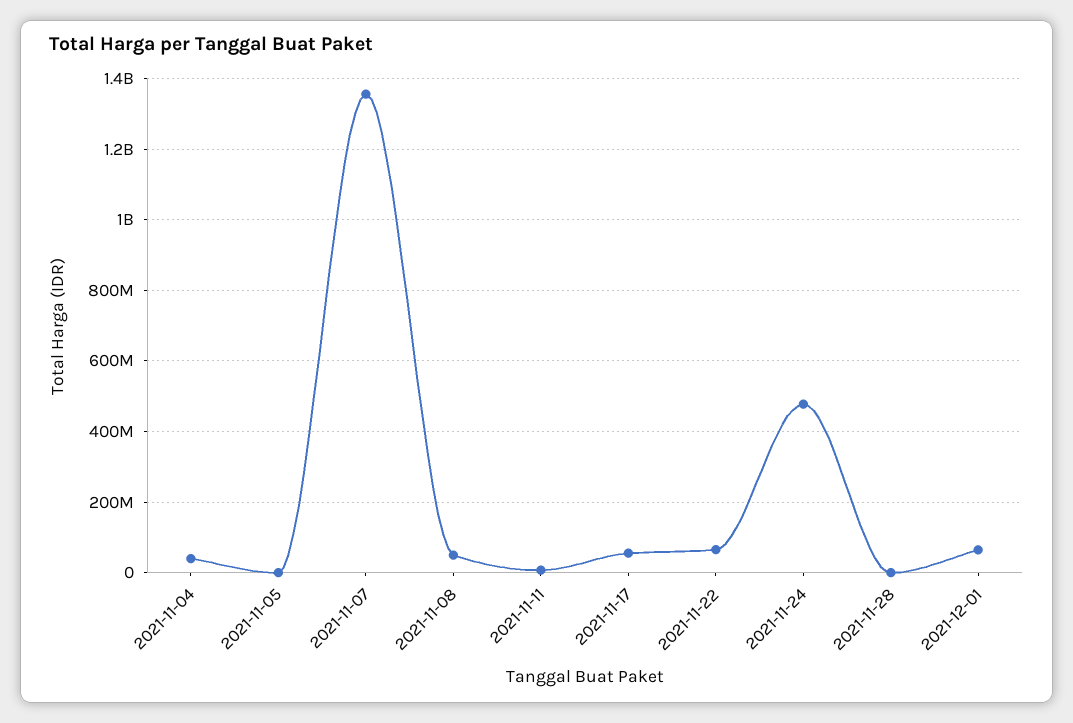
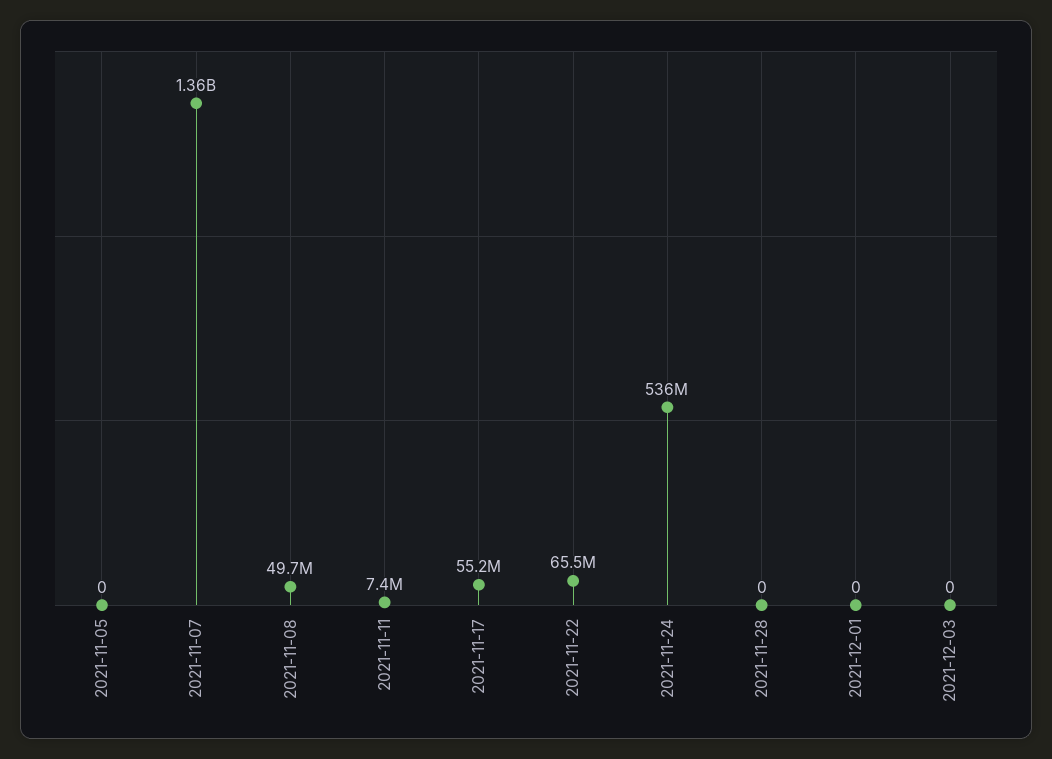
2021-11-04: 40000000 -> none
2021-11-24: 480000000 -> 536000000
2021-12-01: 60000000 -> 0
2021-12-03: none -> 0

